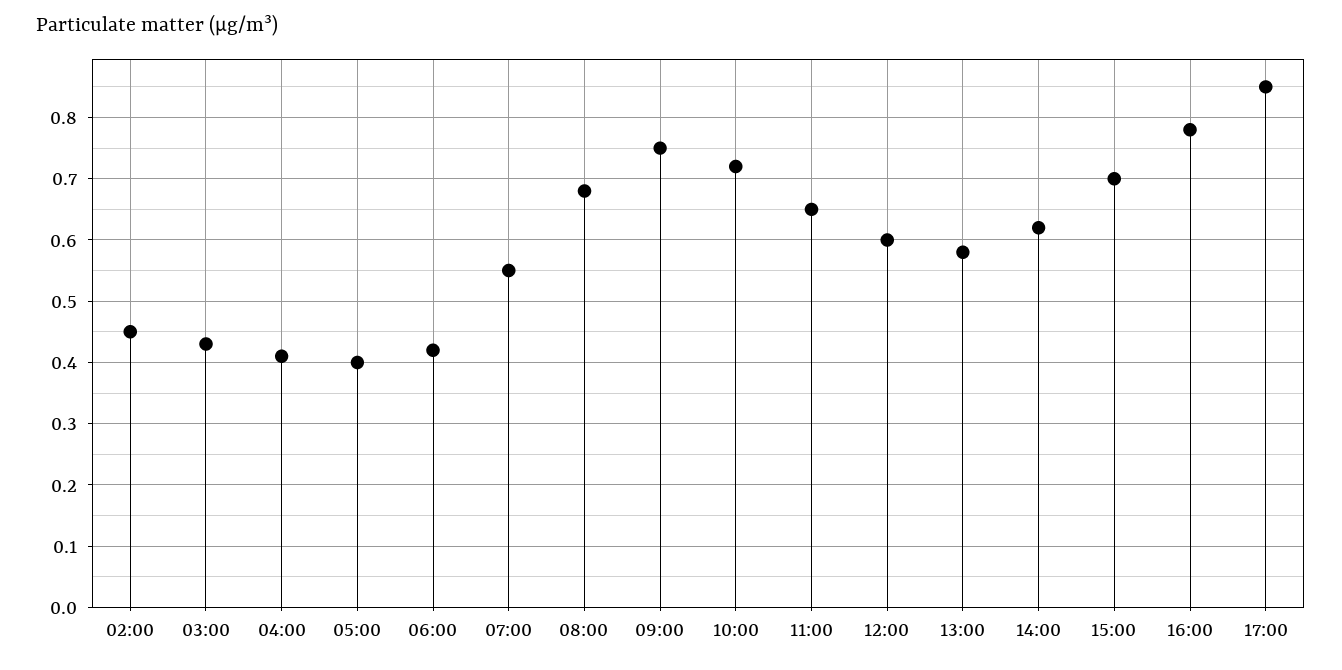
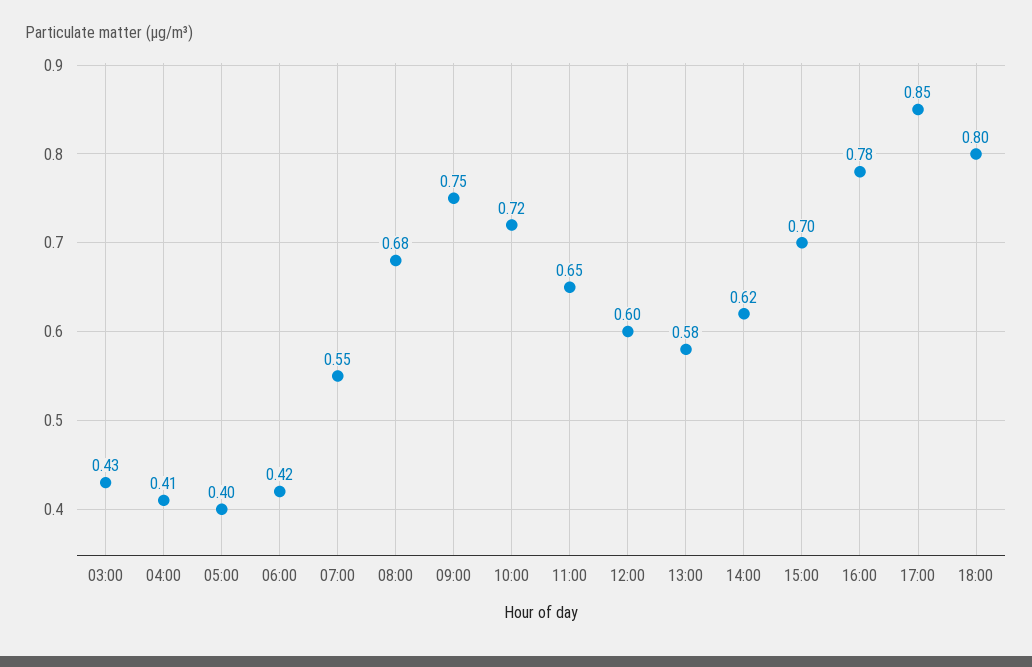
02:00: 0.45 -> none
18:00: none -> 0.8

